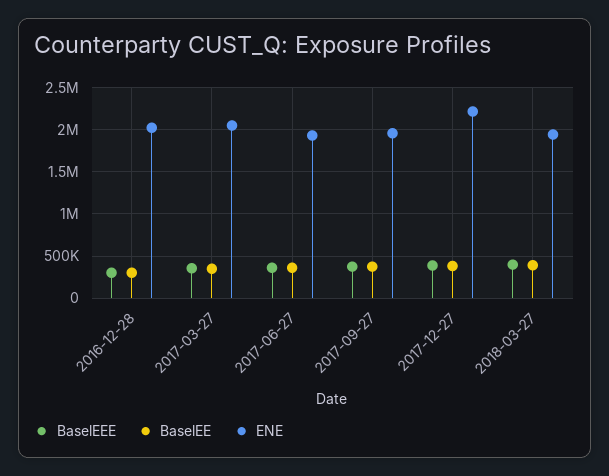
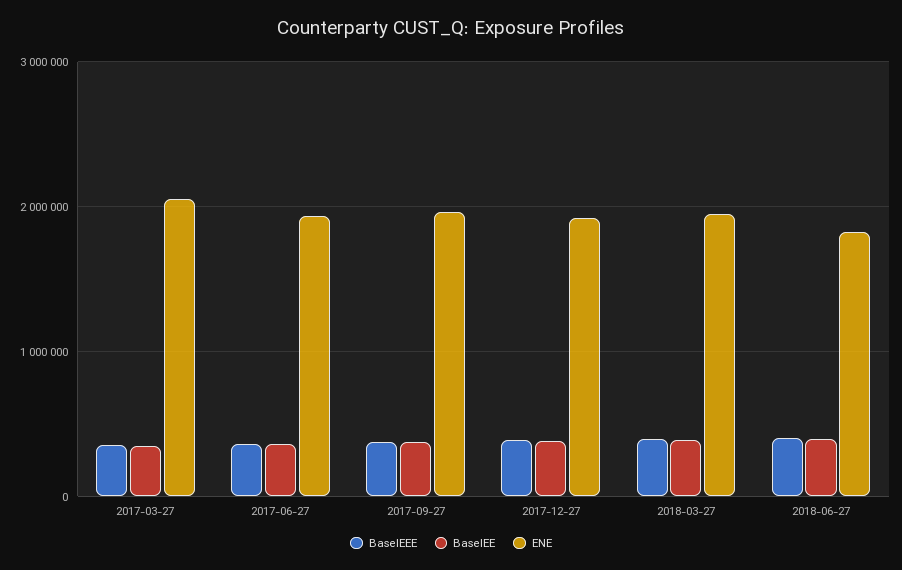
BaselEEE, 2016-12-28: 300000 -> none
BaselEE, 2016-12-28: 300000 -> none
ENE, 2016-12-28: 2000000 -> none
ENE, 2017-12-27: 2200000 -> 1900000
BaselEEE, 2018-06-27: none -> 400000
BaselEE, 2018-06-27: none -> 400000
ENE, 2018-06-27: none -> 1800000

